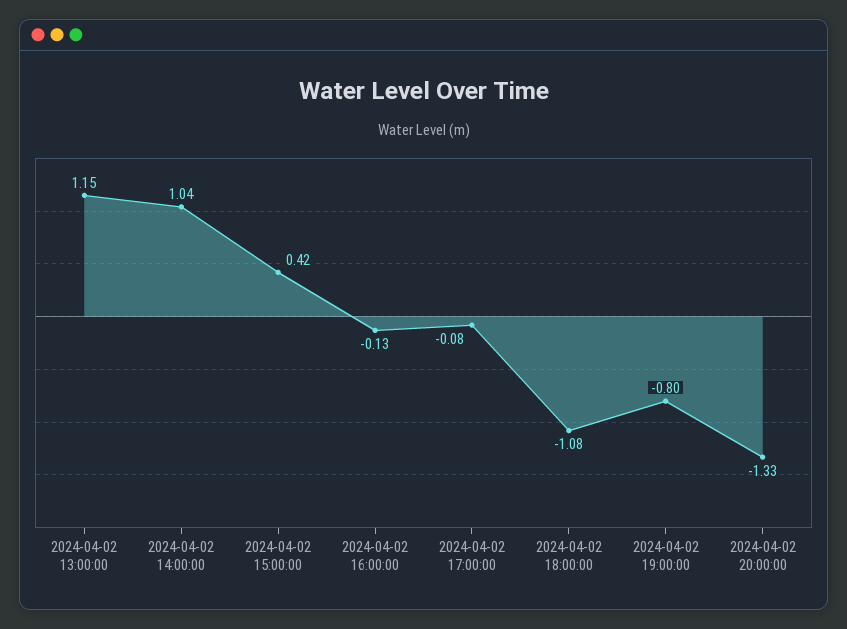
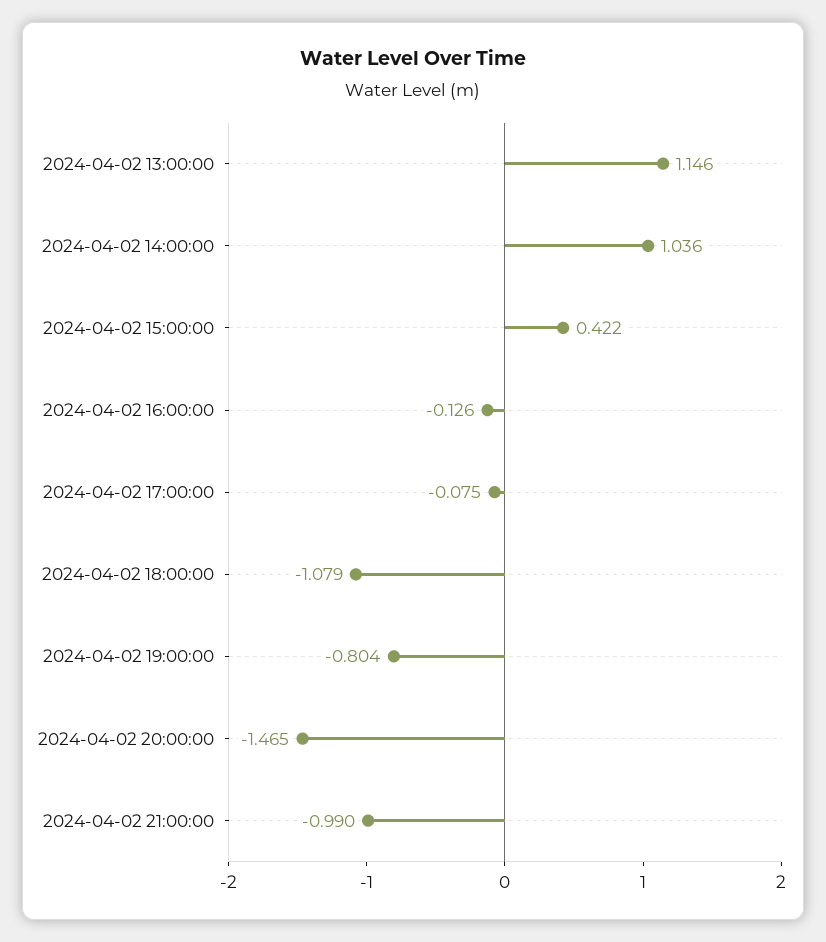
2024-04-02 20:00:00: -1.33 -> -1.465
2024-04-02 21:00:00: none -> -0.99

